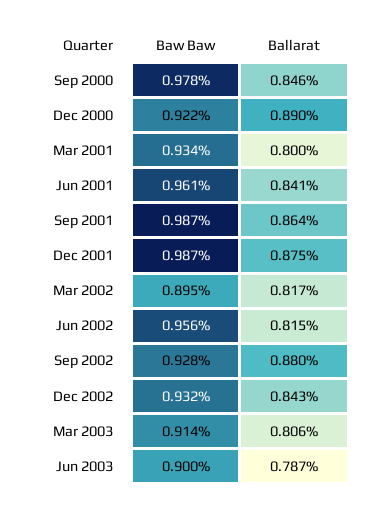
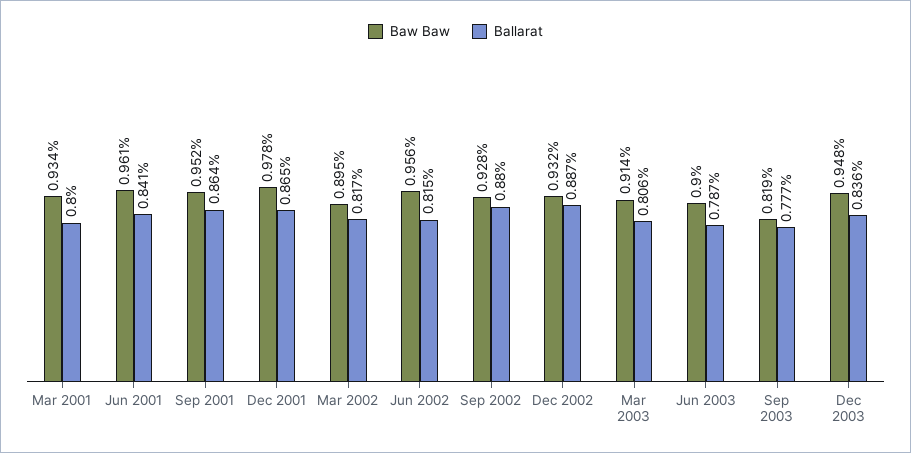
Baw Baw, Sep 2000: 0.978 -> none
Ballarat, Sep 2000: 0.846 -> none
Baw Baw, Dec 2000: 0.922 -> none
Ballarat, Dec 2000: 0.89 -> none
Baw Baw, Sep 2001: 0.987 -> 0.952
Baw Baw, Dec 2001: 0.987 -> 0.978
Ballarat, Dec 2001: 0.875 -> 0.865
Ballarat, Dec 2002: 0.843 -> 0.887
Baw Baw, Sep 2003: none -> 0.819
Ballarat, Sep 2003: none -> 0.777
Baw Baw, Dec 2003: none -> 0.948
Ballarat, Dec 2003: none -> 0.836

